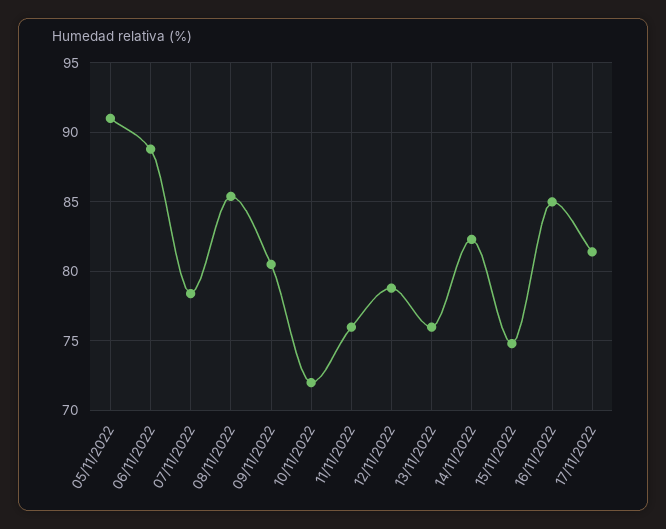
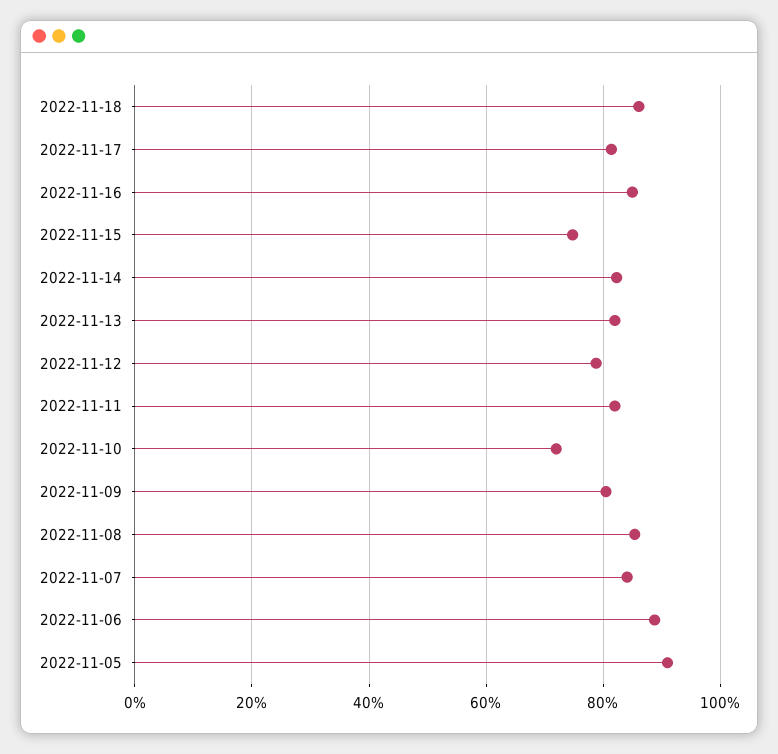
07/11/2022: 78.5 -> 84
11/11/2022: 76 -> 82
13/11/2022: 76 -> 82
2022-11-18: none -> 86

